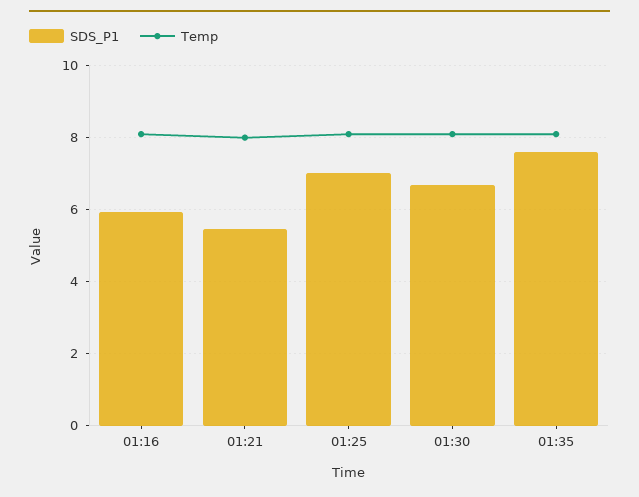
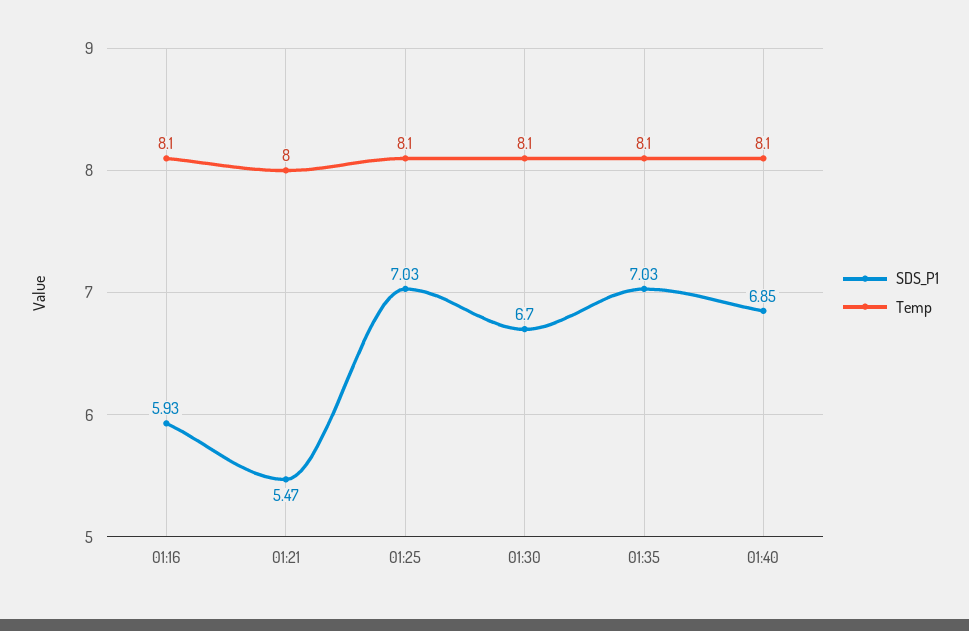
SDS_P1, 01:35: 7.6 -> 7.03
SDS_P1, 01:40: none -> 6.85
Temp, 01:40: none -> 8.1

